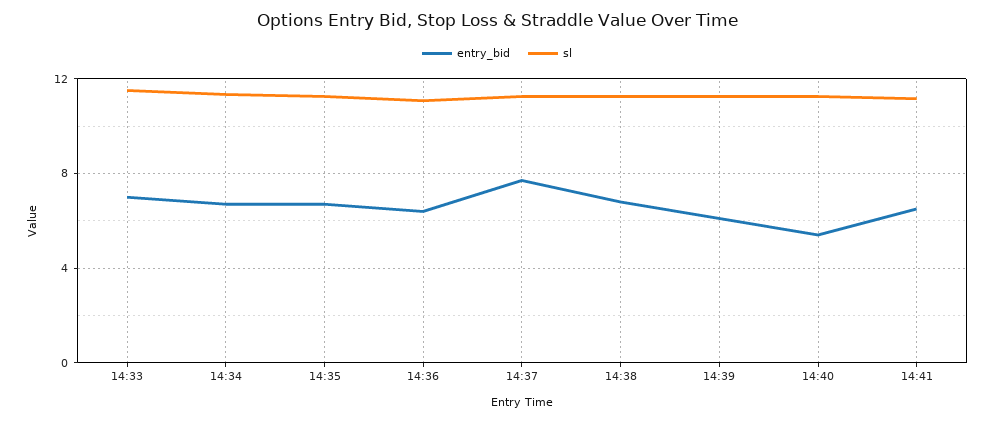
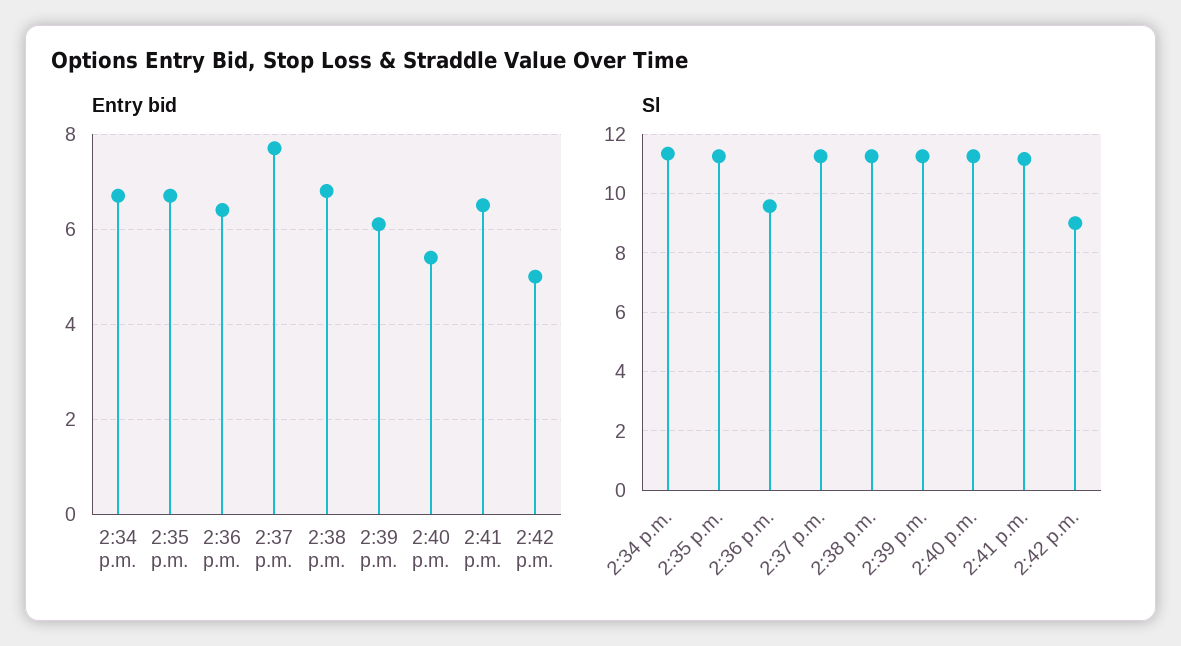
entry_bid, 14:33: 7 -> none
sl, 14:33: 11.5 -> none
sl, 14:36: 11 -> 9.5
entry_bid, 2:42 p.m.: none -> 5
sl, 2:42 p.m.: none -> 9

